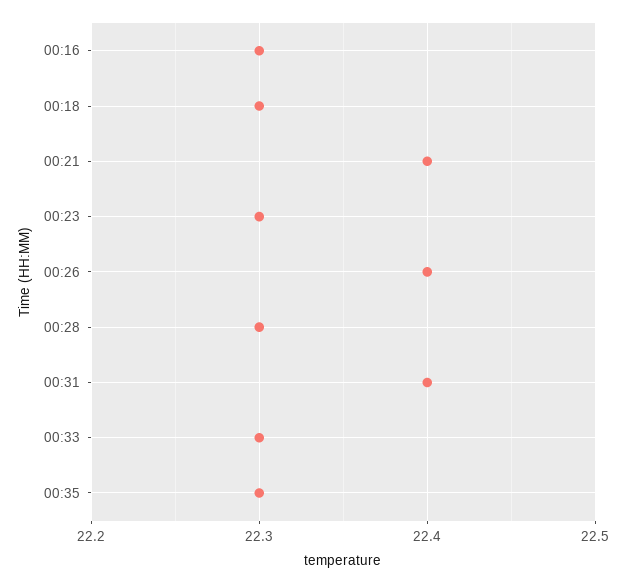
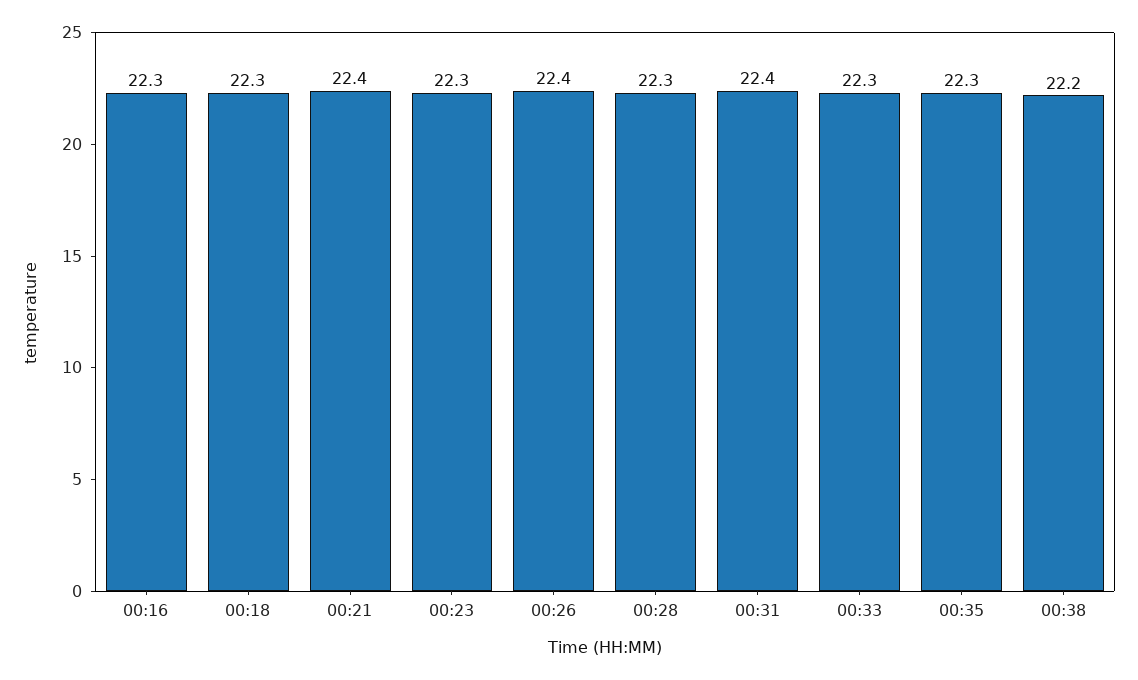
00:38: none -> 22.2

